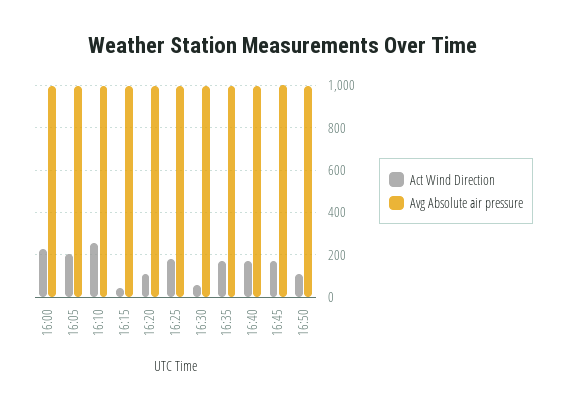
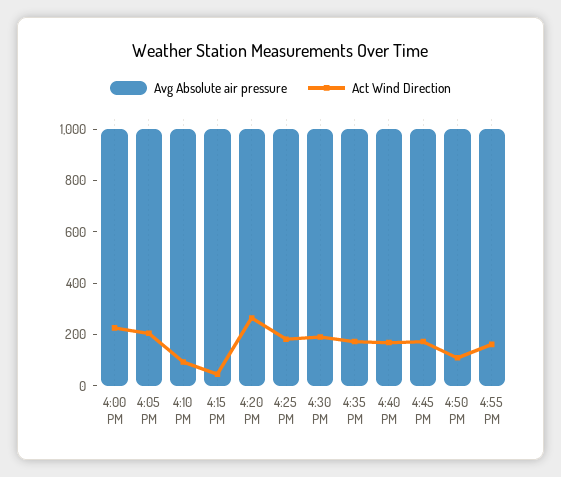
Act Wind Direction, 16:10: 250 -> 100
Act Wind Direction, 16:20: 100 -> 250
Act Wind Direction, 16:30: 50 -> 200
Avg Absolute air pressure, 4:55 PM: none -> 1000
Act Wind Direction, 4:55 PM: none -> 150

